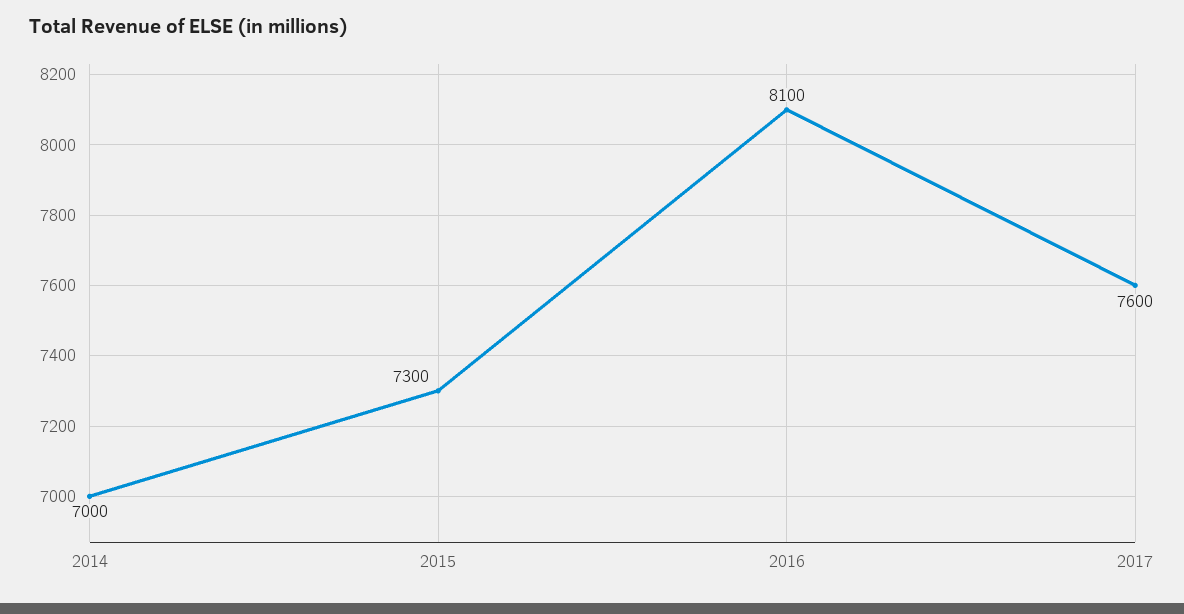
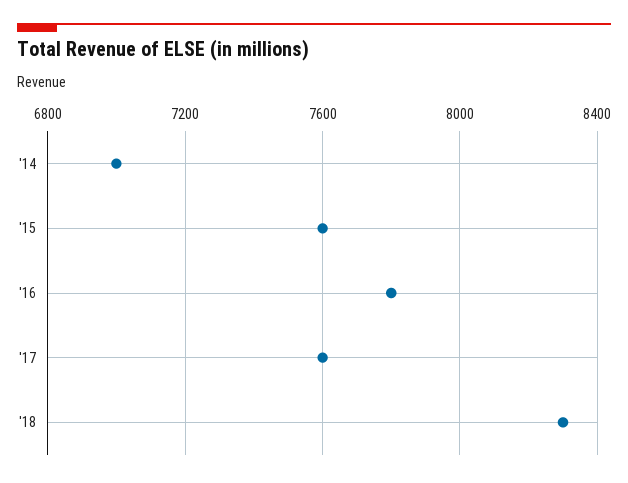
2015: 7300 -> 7600
2016: 8100 -> 7800
'18: none -> 8300

